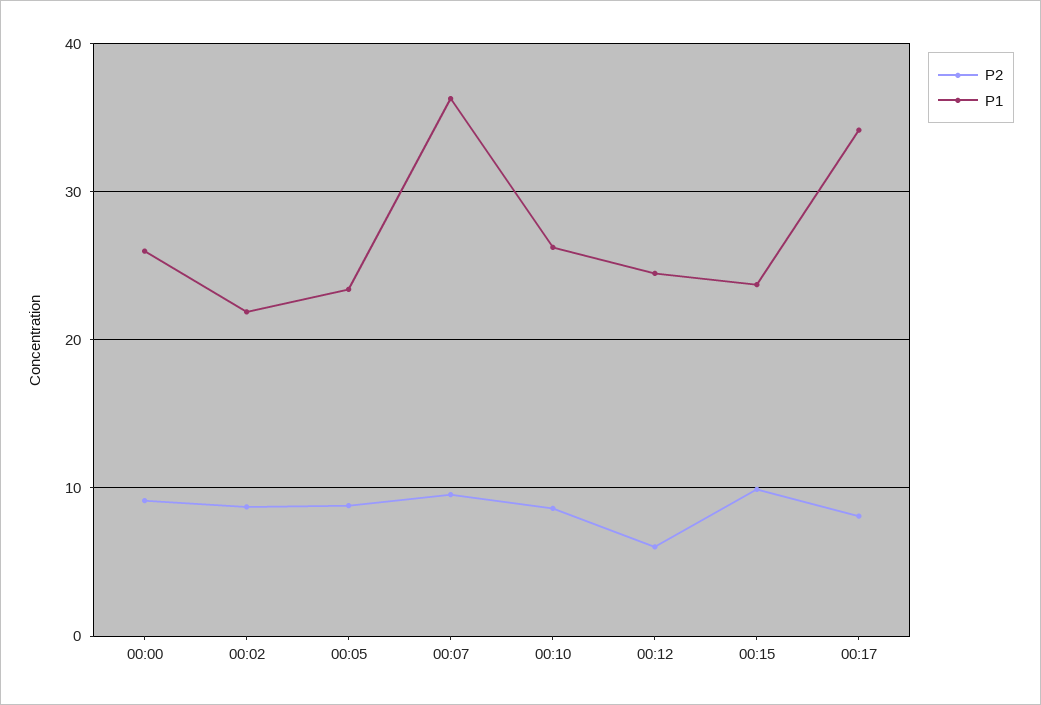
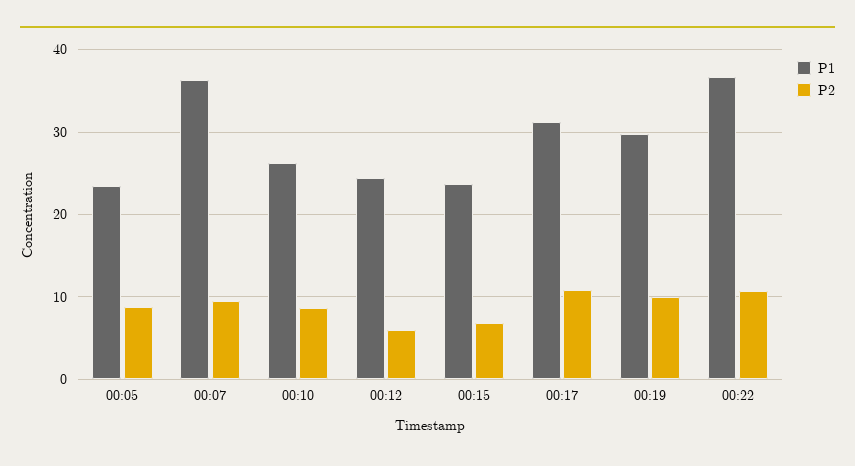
P2, 00:00: 9 -> none
P1, 00:00: 26 -> none
P2, 00:02: 9 -> none
P1, 00:02: 22 -> none
P2, 00:15: 10 -> 7
P2, 00:17: 8 -> 11
P1, 00:17: 34 -> 31
P1, 00:19: none -> 30
P2, 00:19: none -> 10
P1, 00:22: none -> 37
P2, 00:22: none -> 11

